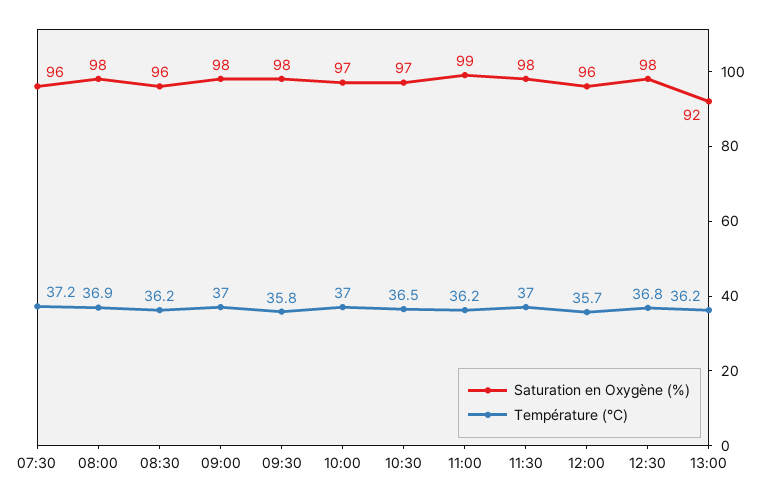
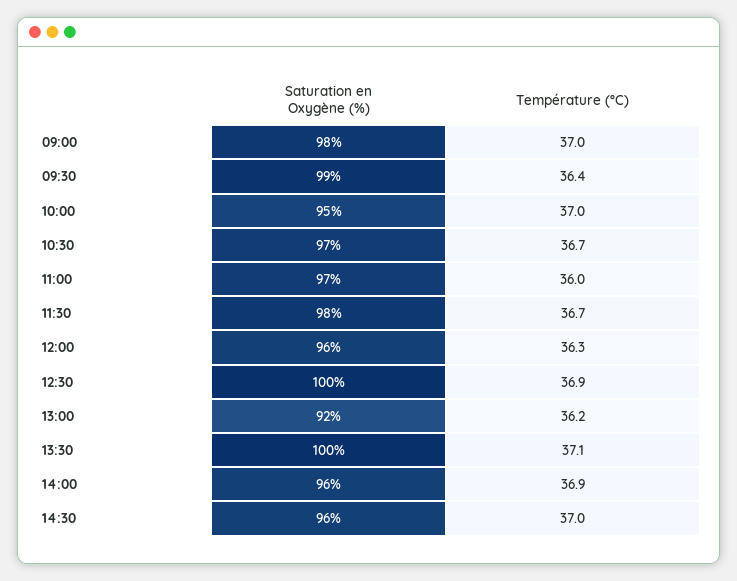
Saturation en Oxygène (%), 07:30: 96 -> none
Température (°C), 07:30: 37.2 -> none
Saturation en Oxygène (%), 08:00: 98 -> none
Température (°C), 08:00: 36.9 -> none
Saturation en Oxygène (%), 08:30: 96 -> none
Température (°C), 08:30: 36.2 -> none
Saturation en Oxygène (%), 09:30: 98 -> 99
Température (°C), 09:30: 35.8 -> 36.4
Saturation en Oxygène (%), 10:00: 97 -> 95
Température (°C), 10:30: 36.5 -> 36.7
Saturation en Oxygène (%), 11:00: 99 -> 97
Température (°C), 11:00: 36.2 -> 36
Température (°C), 11:30: 37 -> 36.7
Température (°C), 12:00: 35.7 -> 36.3
Saturation en Oxygène (%), 12:30: 98 -> 100
Température (°C), 12:30: 36.8 -> 36.9
Saturation en Oxygène (%), 13:30: none -> 100
Température (°C), 13:30: none -> 37.1
Saturation en Oxygène (%), 14:00: none -> 96
Température (°C), 14:00: none -> 36.9
Saturation en Oxygène (%), 14:30: none -> 96
Température (°C), 14:30: none -> 37

